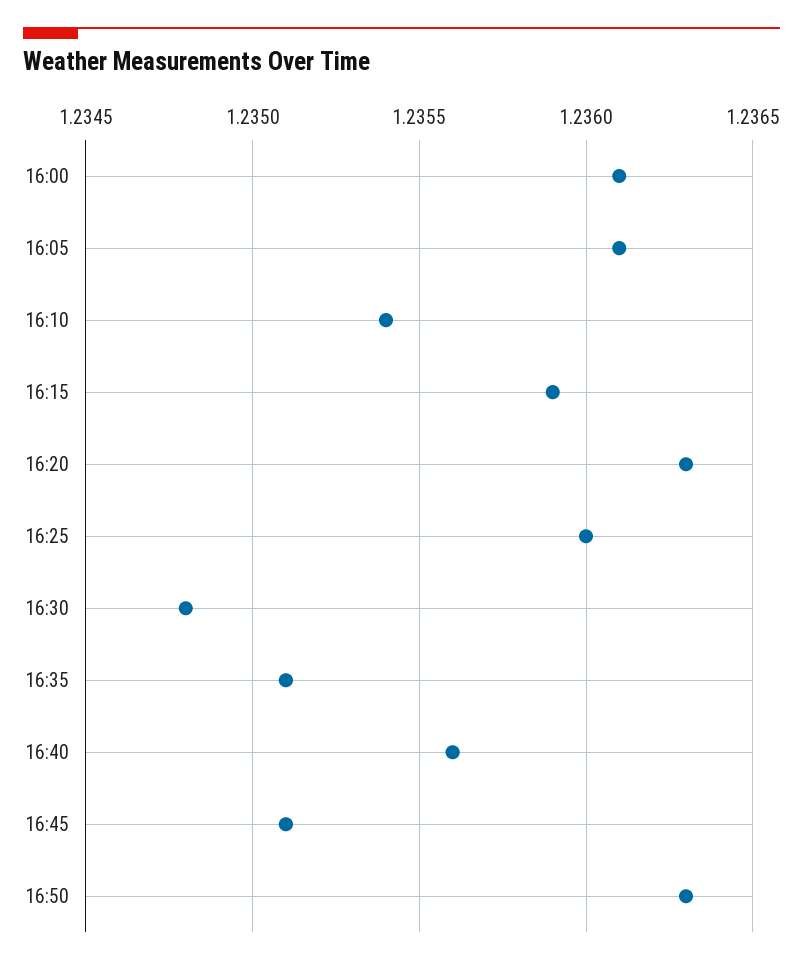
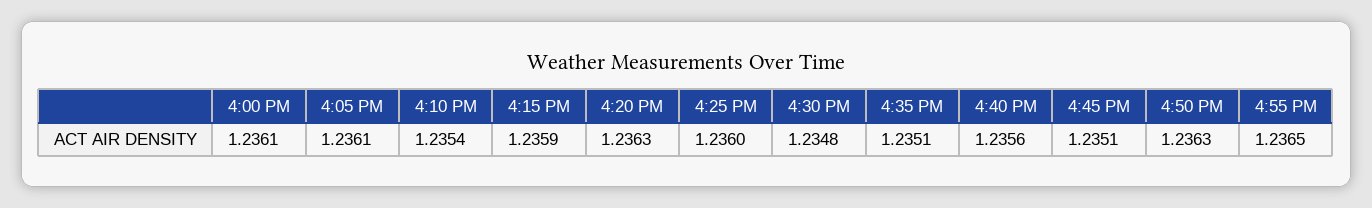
4:55 PM: none -> 1.2365

